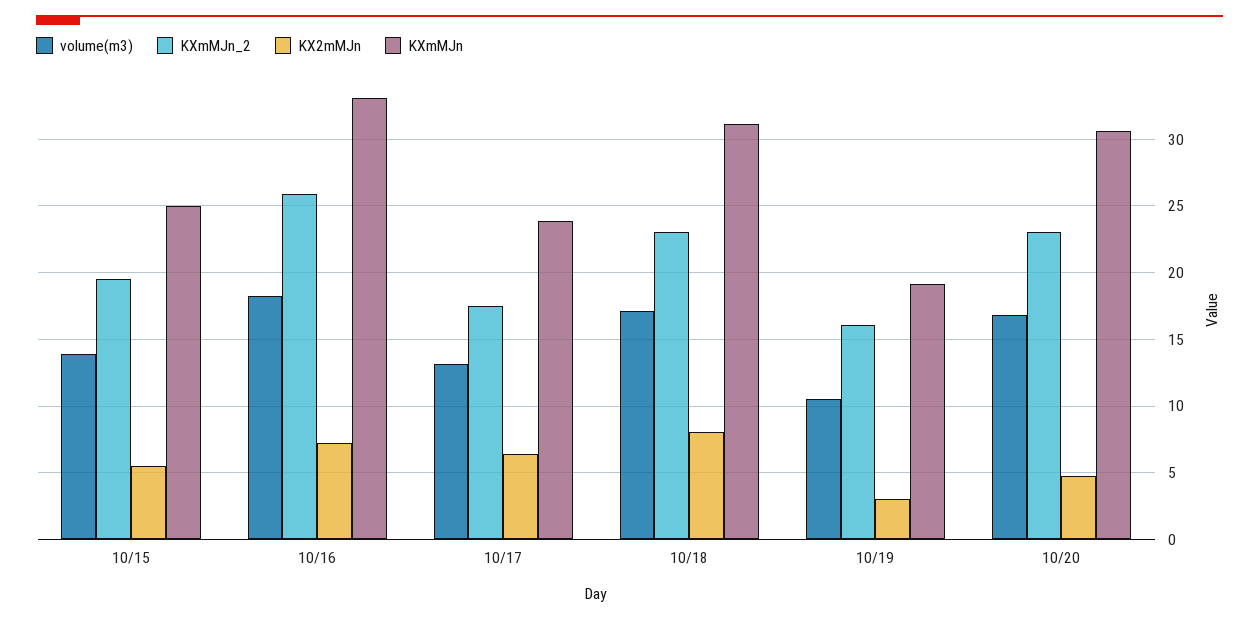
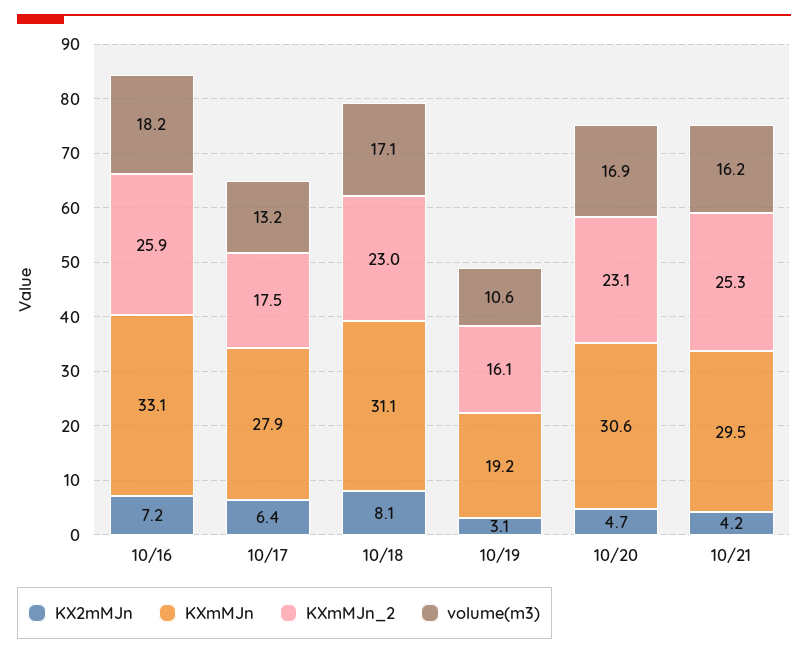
volume(m3), 10/15: 14 -> none
KXmMJn_2, 10/15: 19.5 -> none
KX2mMJn, 10/15: 5.5 -> none
KXmMJn, 10/15: 25 -> none
KXmMJn, 10/17: 24 -> 27.9
KX2mMJn, 10/21: none -> 4.2
KXmMJn, 10/21: none -> 29.5
KXmMJn_2, 10/21: none -> 25.3
volume(m3), 10/21: none -> 16.2

